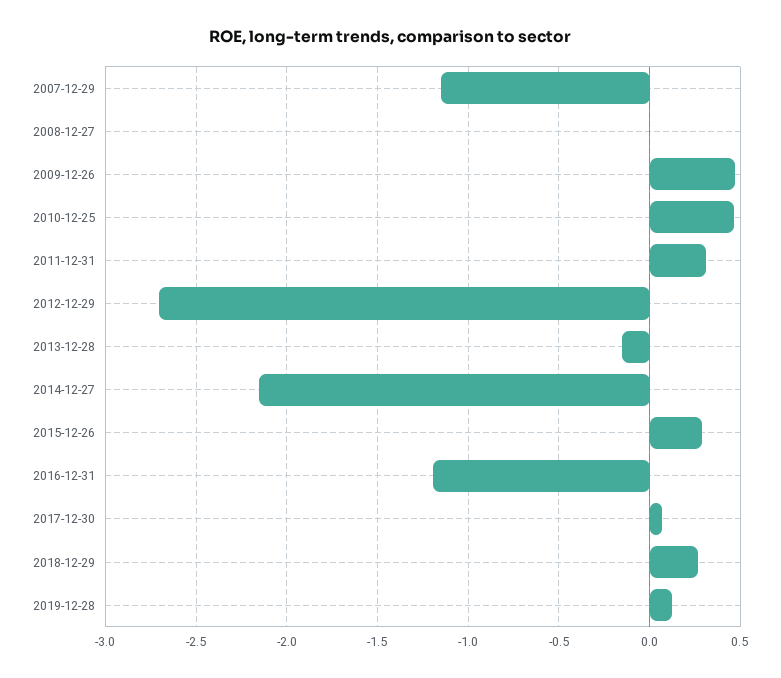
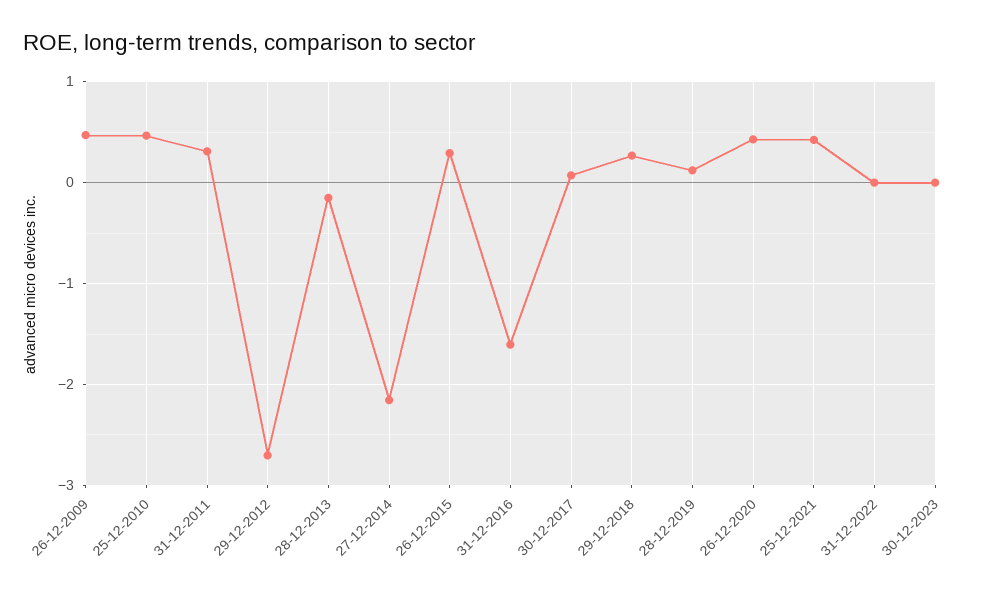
2007-12-29: -1.15 -> none
2008-12-27: 0 -> none
2016-12-31: -1.2 -> -1.6
26-12-2020: none -> 0.4
25-12-2021: none -> 0.4
31-12-2022: none -> 0
30-12-2023: none -> 0

